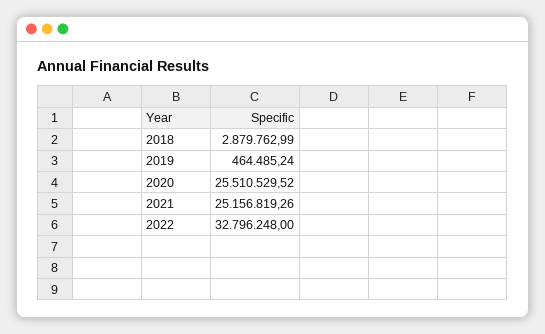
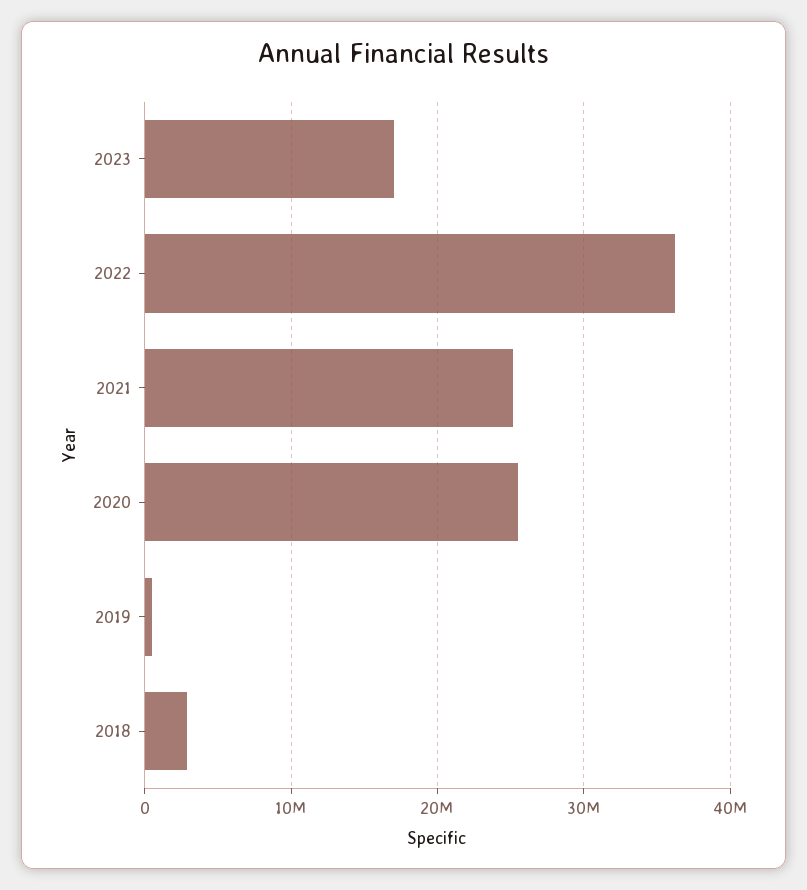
2022: 32796248 -> 36000000
2023: none -> 17000000

